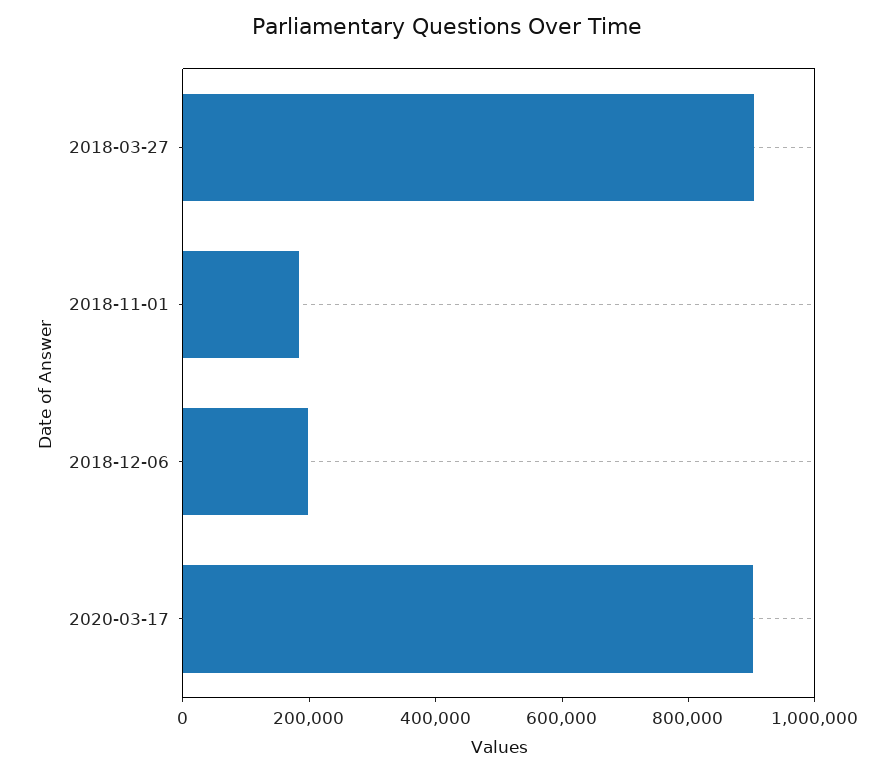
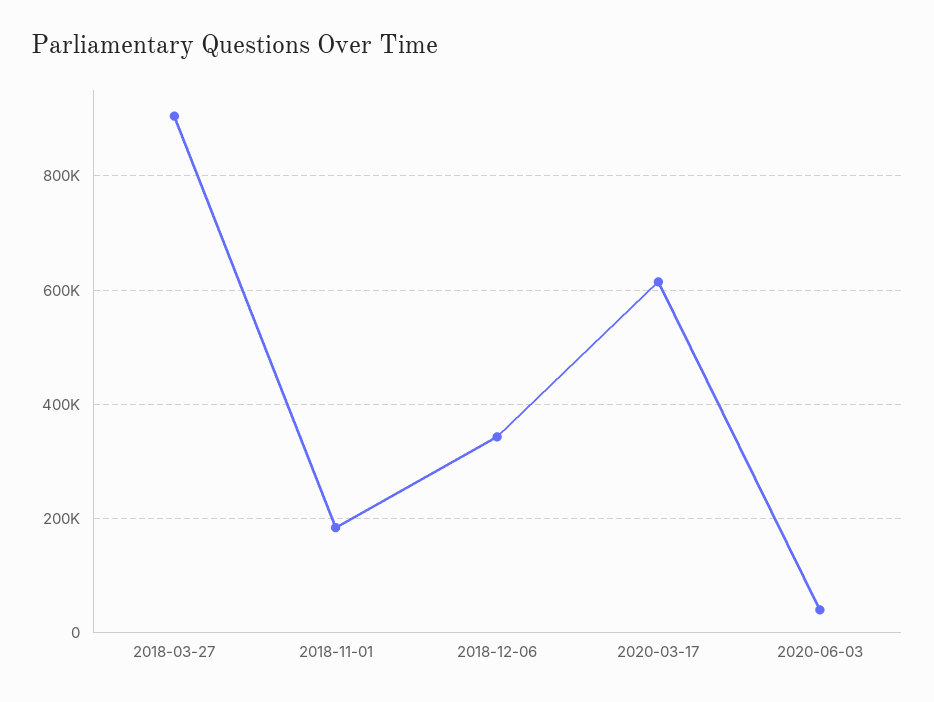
2018-12-06: 200000 -> 340000
2020-03-17: 900000 -> 620000
2020-06-03: none -> 40000

